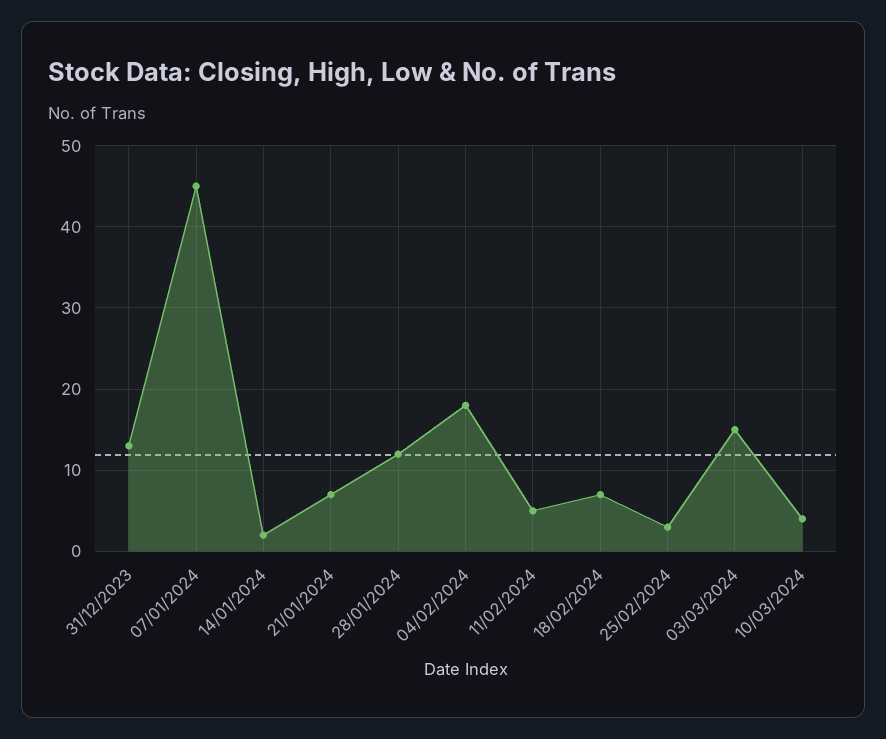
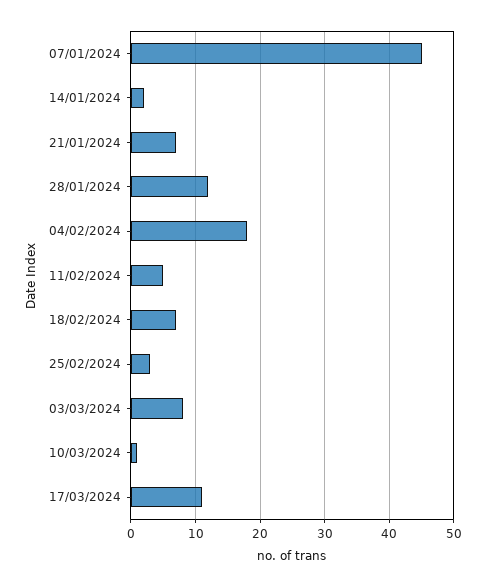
31/12/2023: 13 -> none
03/03/2024: 15 -> 8
10/03/2024: 4 -> 1
17/03/2024: none -> 11

